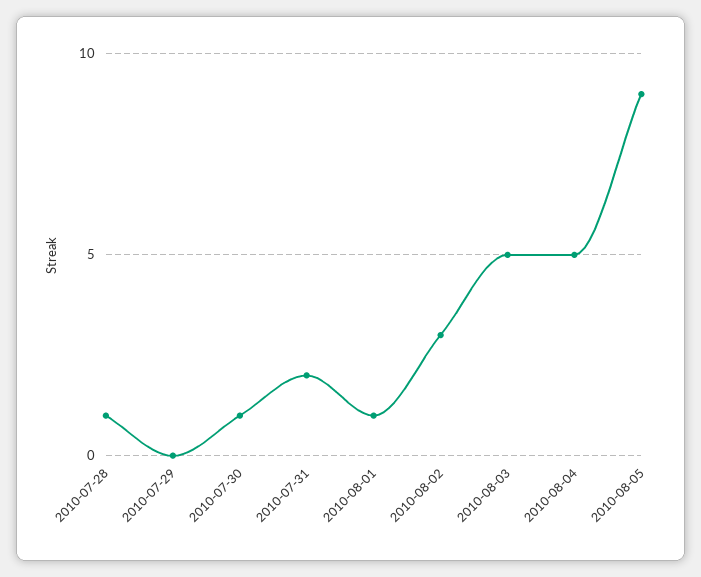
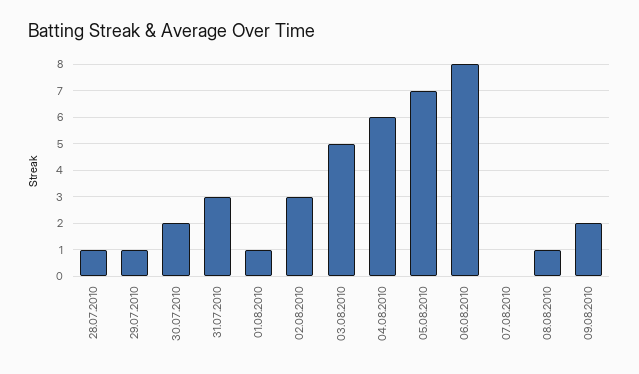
2010-07-29: 0 -> 1
2010-07-30: 1 -> 2
2010-07-31: 2 -> 3
2010-08-04: 5 -> 6
2010-08-05: 9 -> 7
06.08.2010: none -> 8
07.08.2010: none -> 0
08.08.2010: none -> 1
09.08.2010: none -> 2

